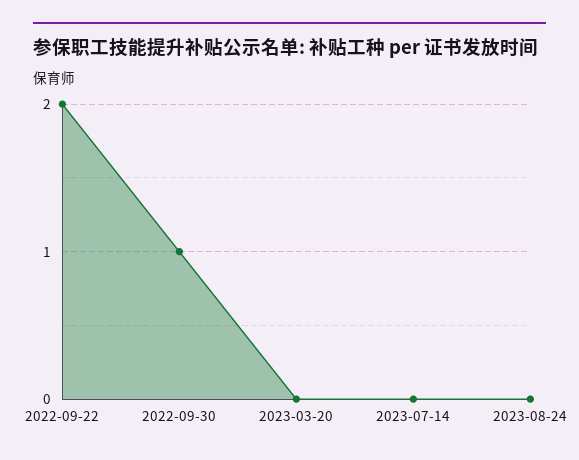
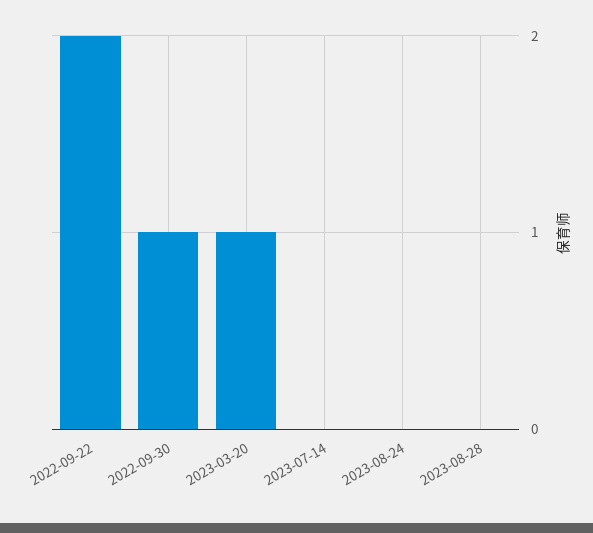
2023-03-20: 0 -> 1
2023-08-28: none -> 0

